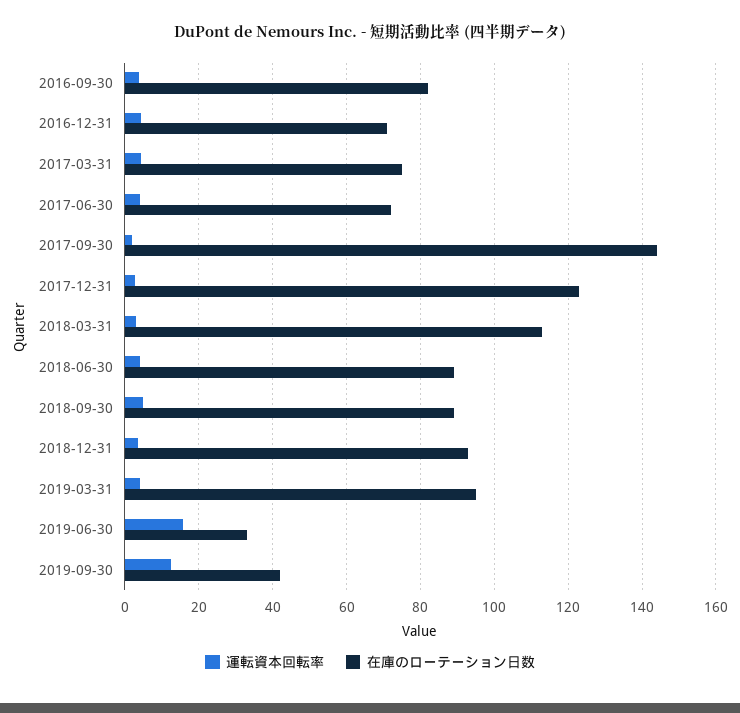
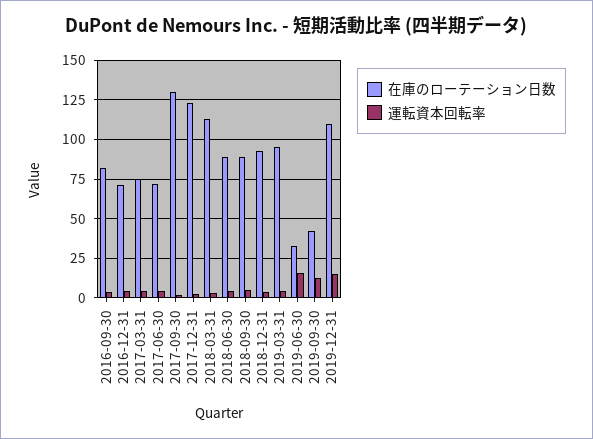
在庫のローテーション日数, 2017-09-30: 144 -> 130
在庫のローテーション日数, 2019-12-31: none -> 110
運転資本回転率, 2019-12-31: none -> 15

